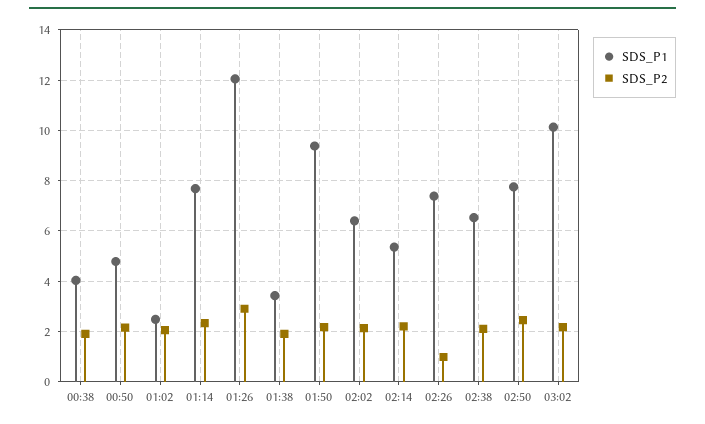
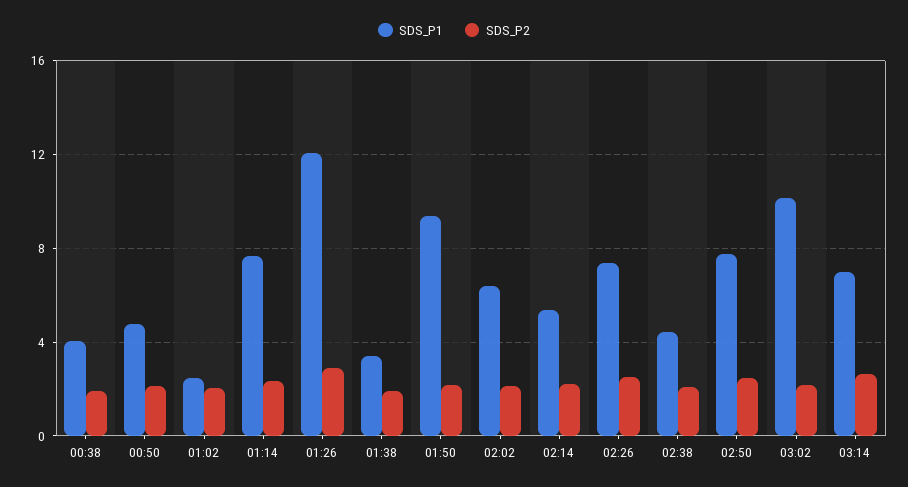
SDS_P2, 02:26: 1 -> 2.5
SDS_P1, 02:38: 6.5 -> 4.5
SDS_P1, 03:14: none -> 7
SDS_P2, 03:14: none -> 2.5

